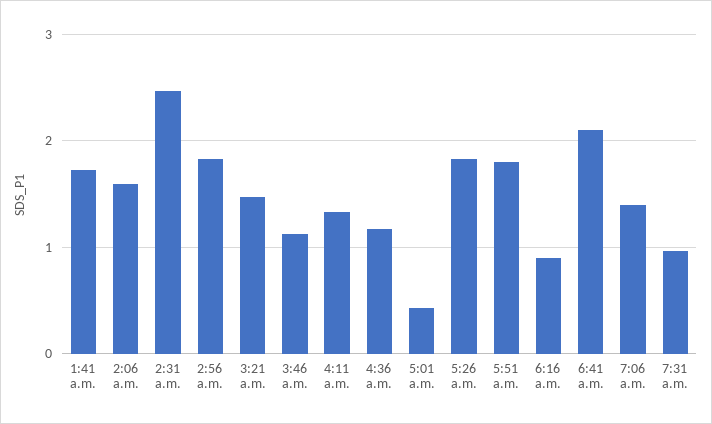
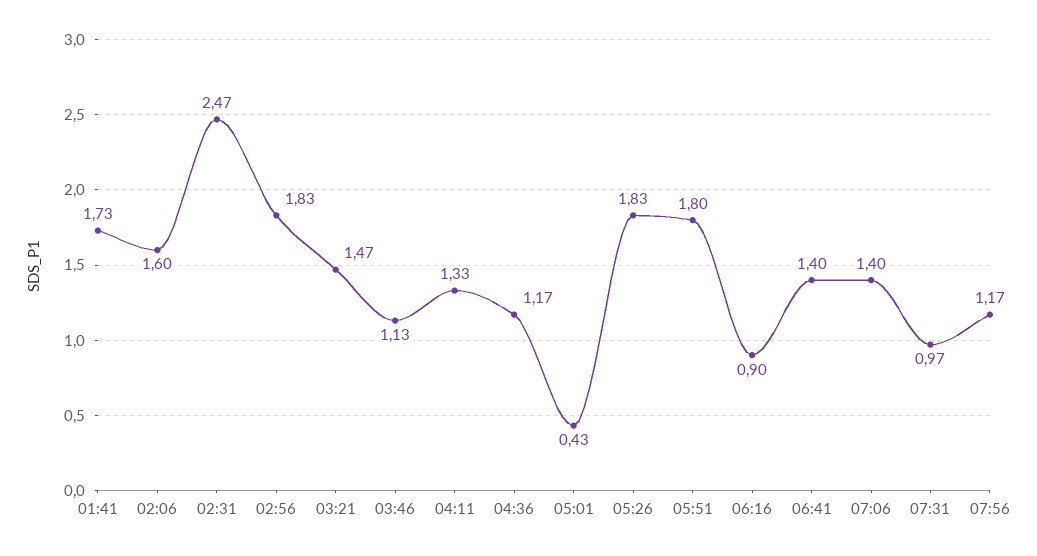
6:41 a.m.: 2.1 -> 1.4
07:56: none -> 1.17

